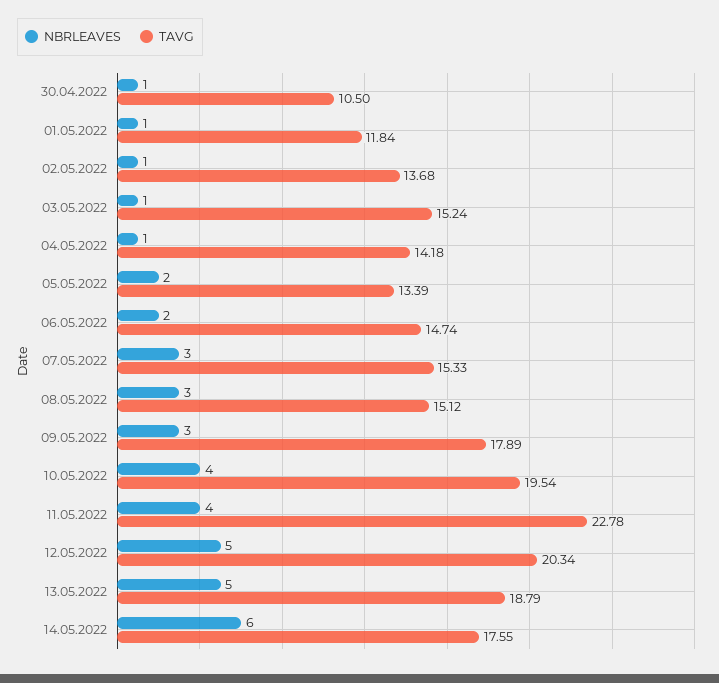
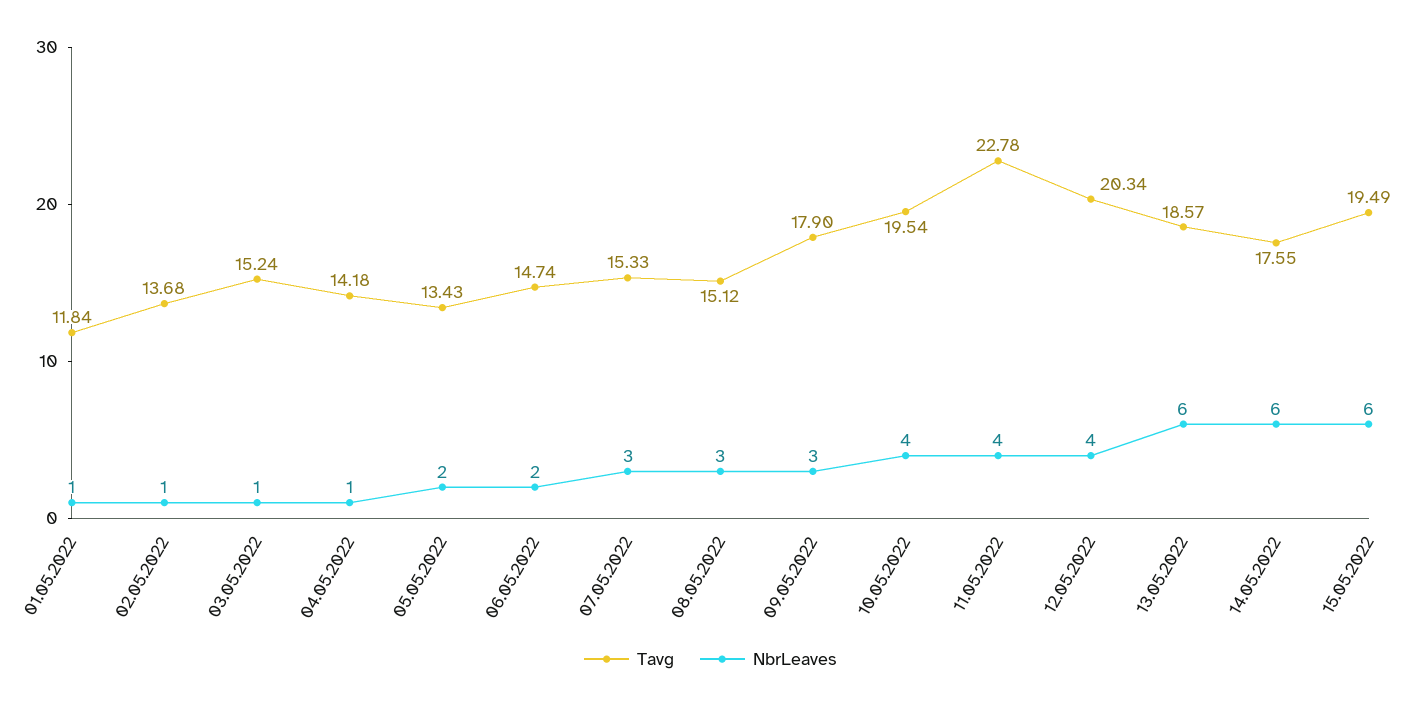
NBRLEAVES, 30.04.2022: 1 -> none
TAVG, 30.04.2022: 10.5 -> none
TAVG, 05.05.2022: 13.39 -> 13.43
TAVG, 09.05.2022: 17.89 -> 17.9
NBRLEAVES, 12.05.2022: 5 -> 4
NBRLEAVES, 13.05.2022: 5 -> 6
TAVG, 13.05.2022: 18.79 -> 18.57
TAVG, 15.05.2022: none -> 19.49
NBRLEAVES, 15.05.2022: none -> 6

